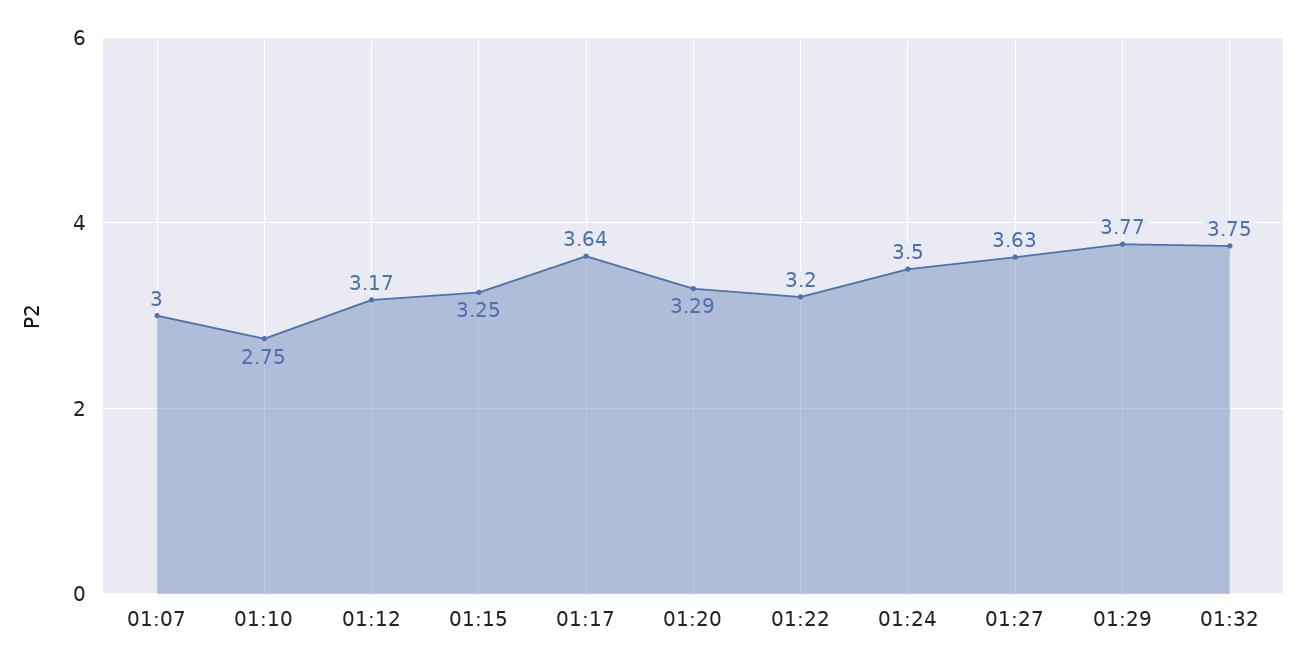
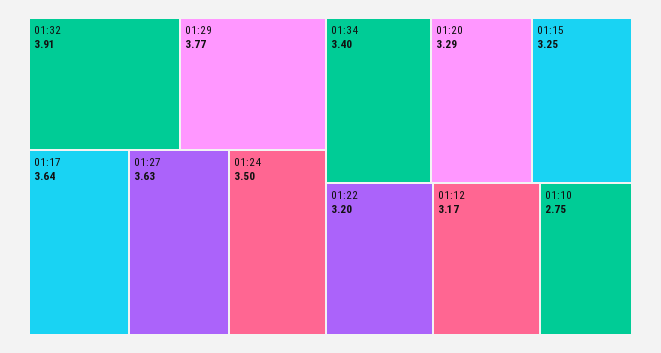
01:07: 3 -> none
01:32: 3.75 -> 3.91
01:34: none -> 3.4

